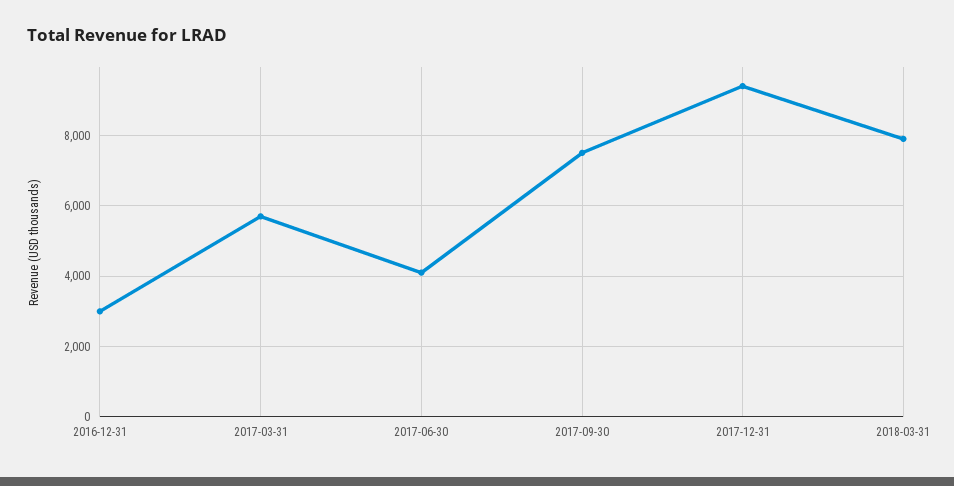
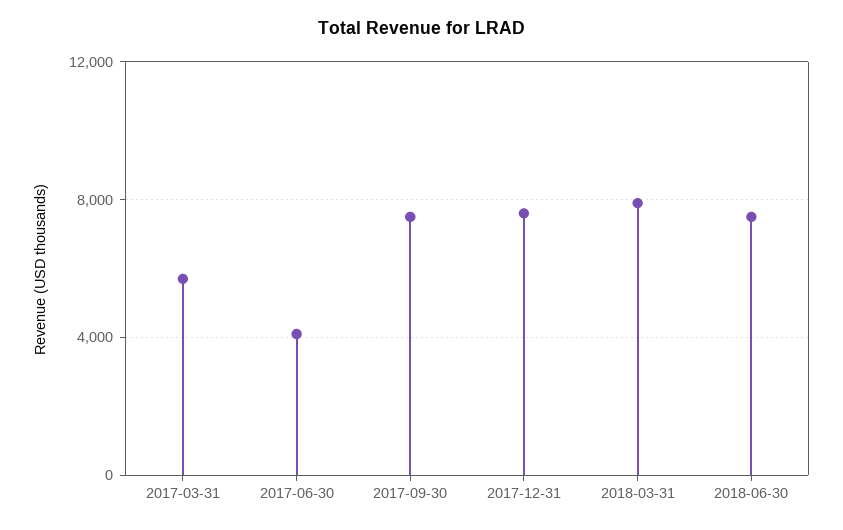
2016-12-31: 3000 -> none
2017-12-31: 9400 -> 7500
2018-06-30: none -> 7500

